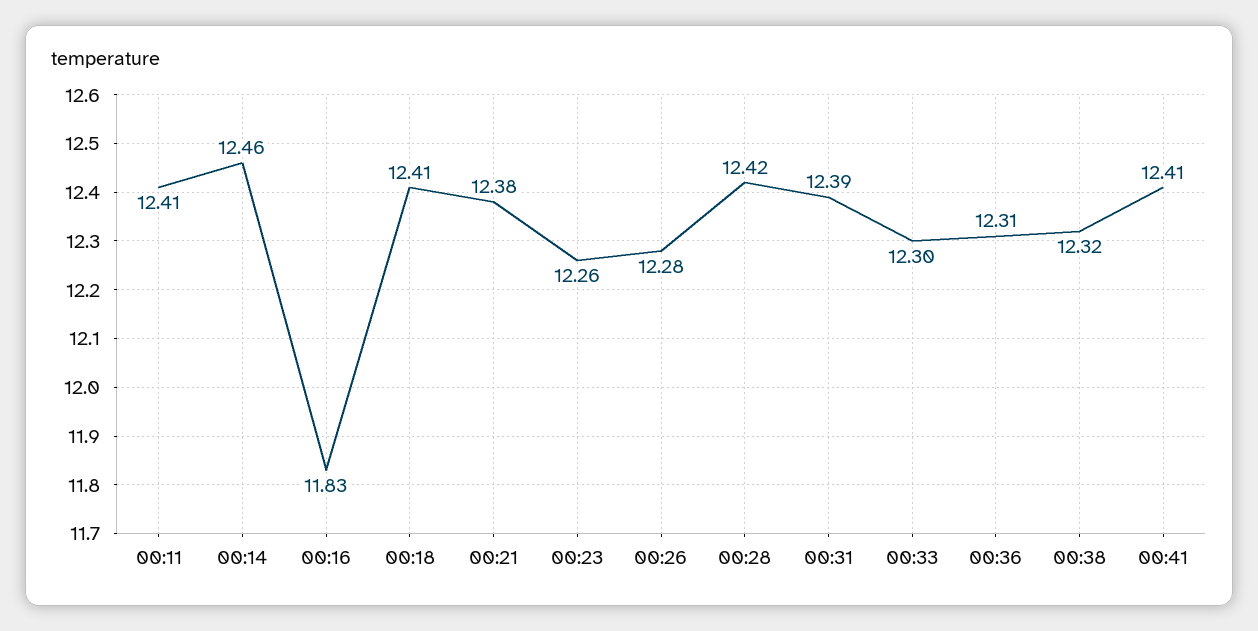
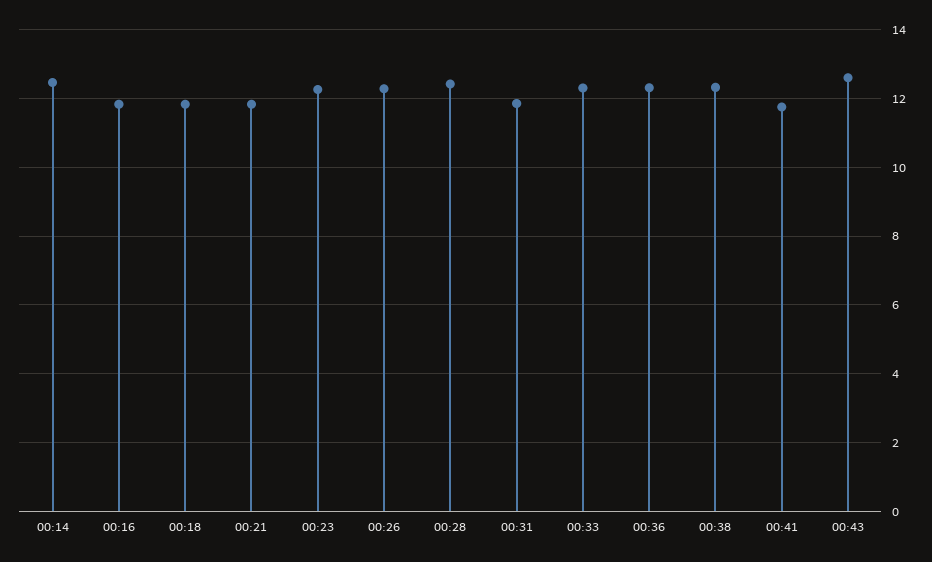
00:11: 12.41 -> none
00:18: 12.41 -> 11.8
00:21: 12.38 -> 11.8
00:31: 12.39 -> 11.8
00:41: 12.41 -> 11.8
00:43: none -> 12.6

